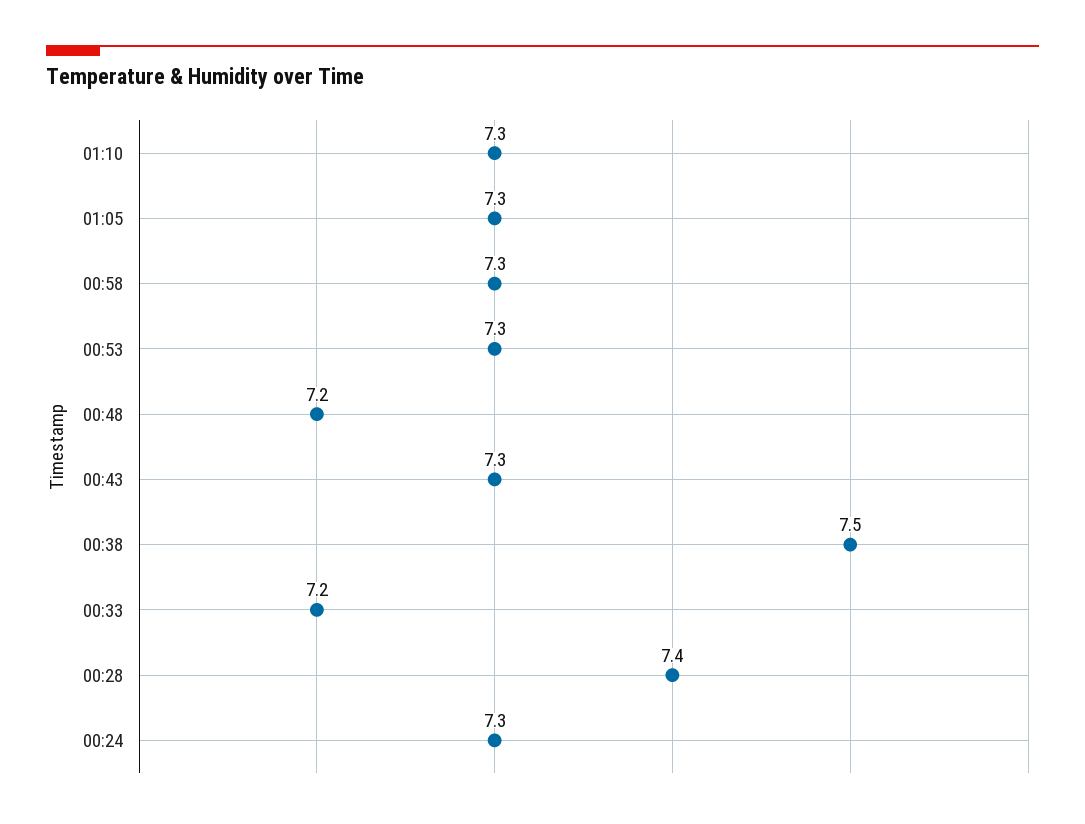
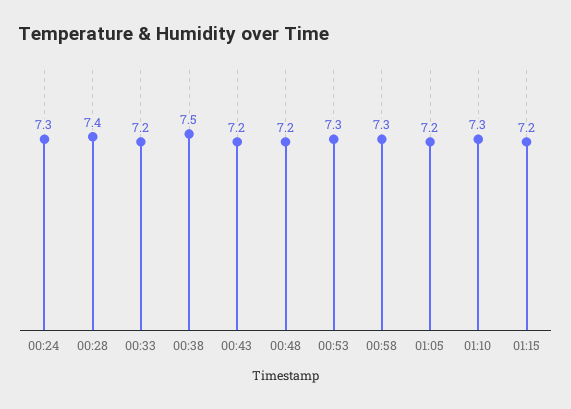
01:05: 7.3 -> 7.2
00:43: 7.3 -> 7.2
01:15: none -> 7.2

